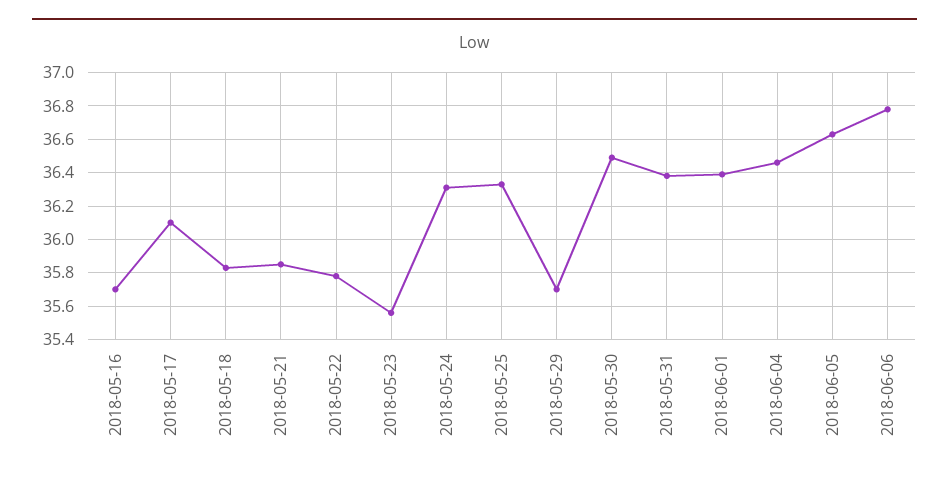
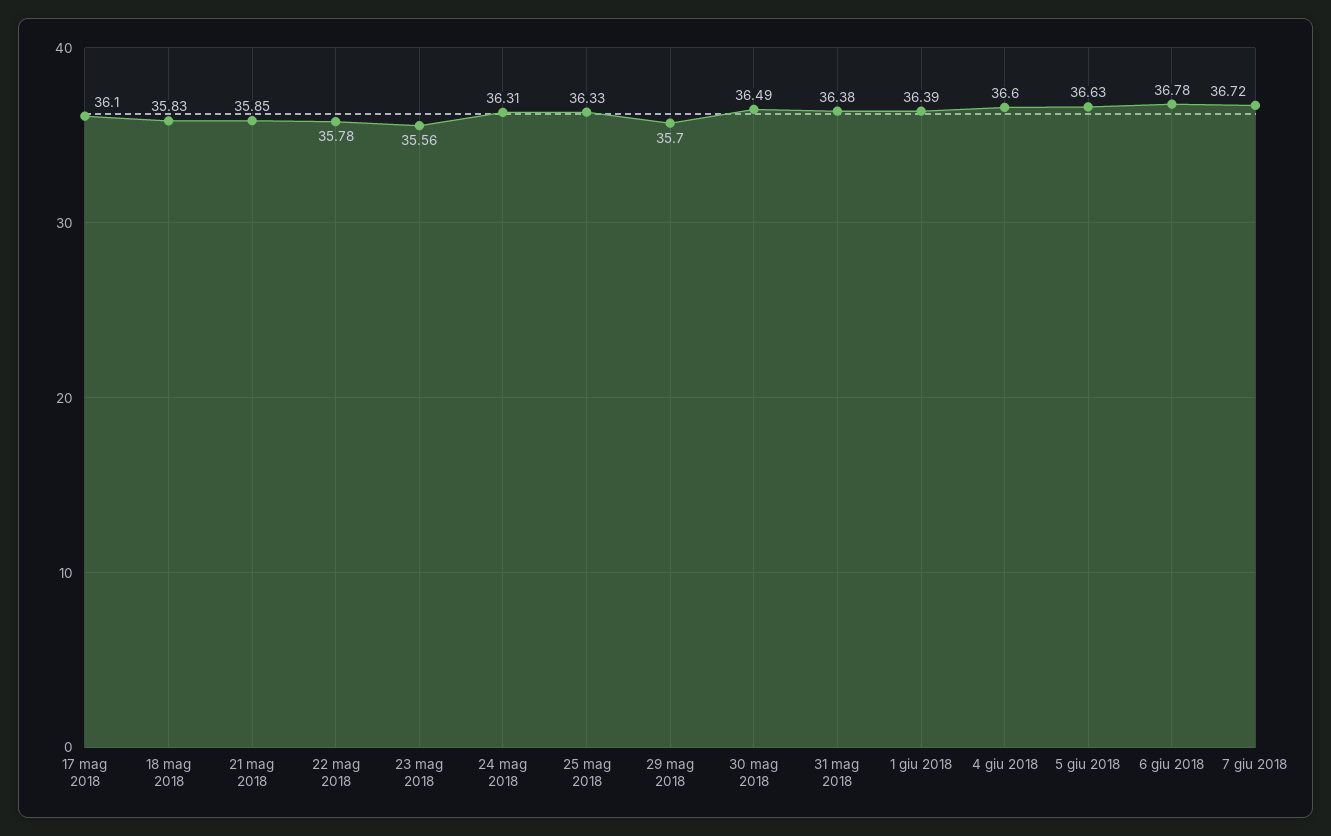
2018-05-16: 35.7 -> none
2018-06-04: 36.45 -> 36.6
7 giu 2018: none -> 36.72

